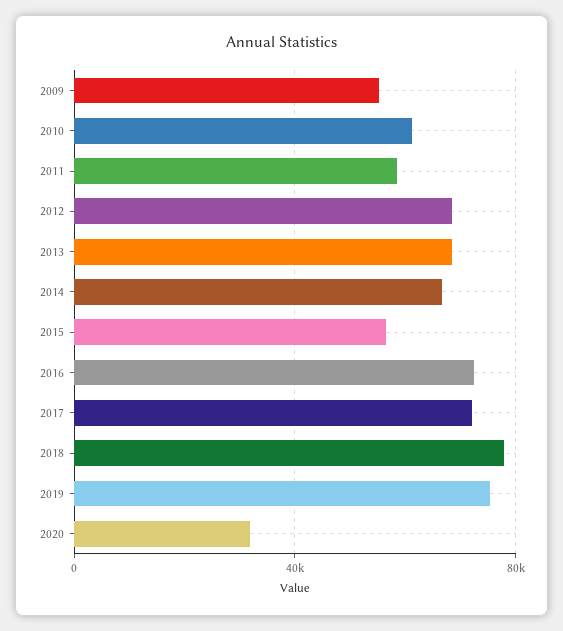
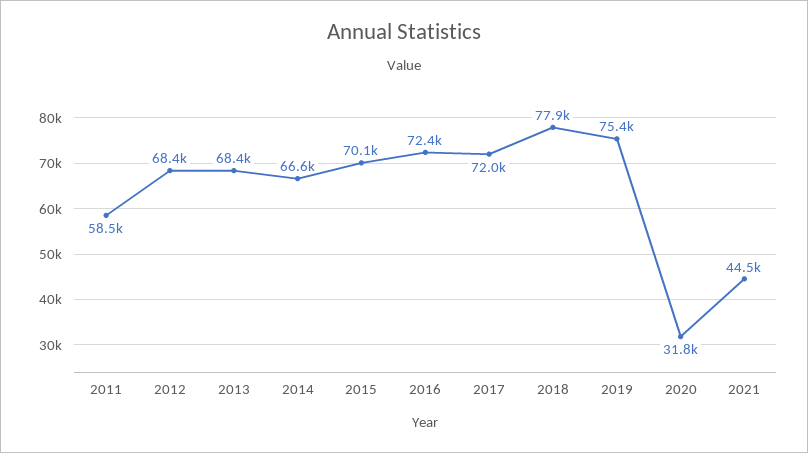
2009: 55000 -> none
2010: 60000 -> none
2015: 55000 -> 70100
2021: none -> 44500

